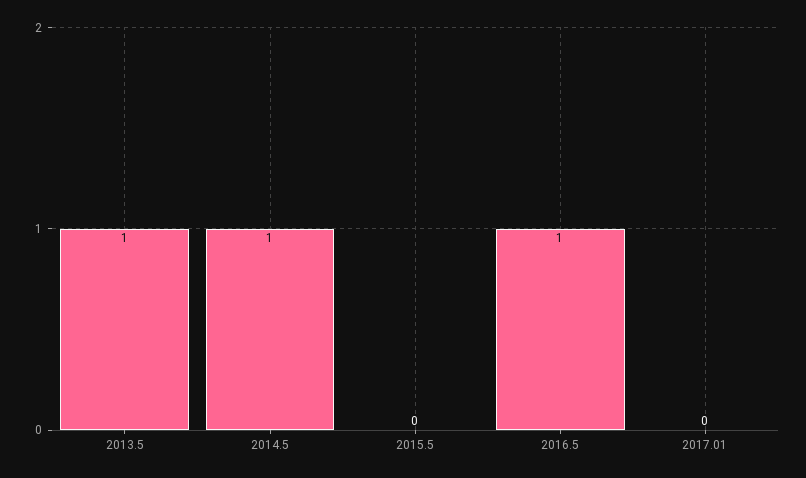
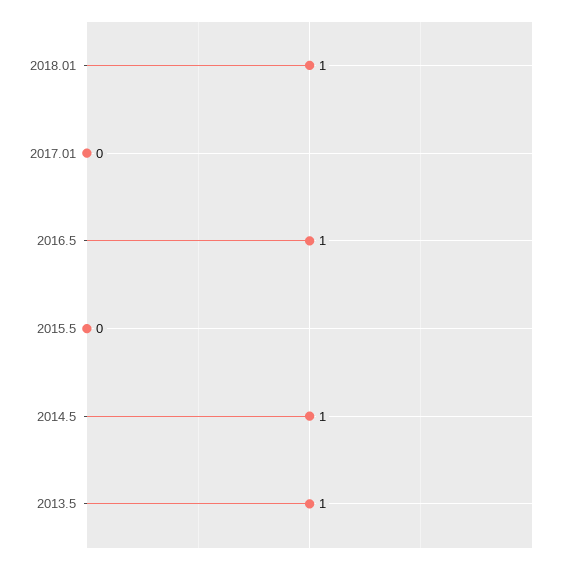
2018.01: none -> 1

